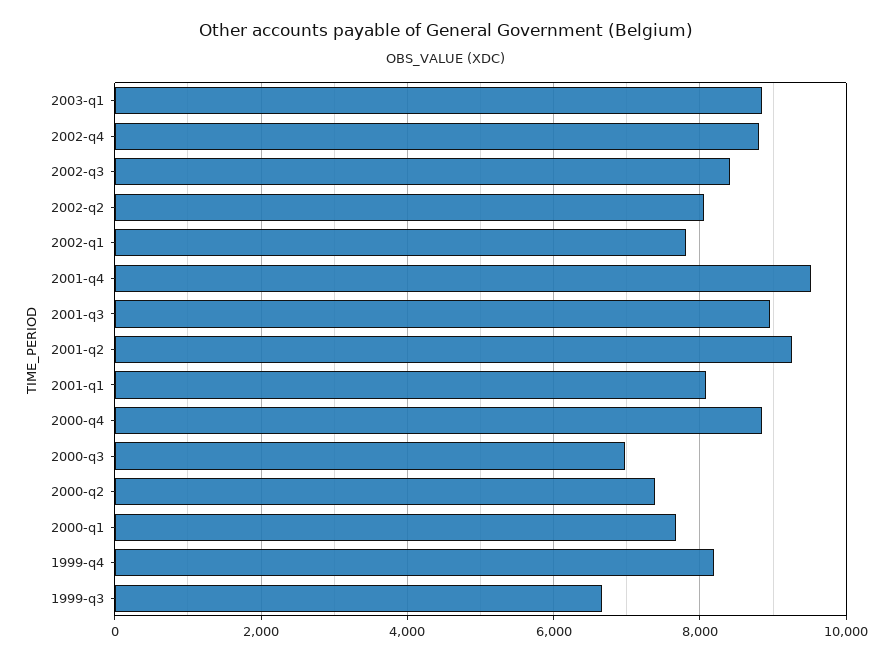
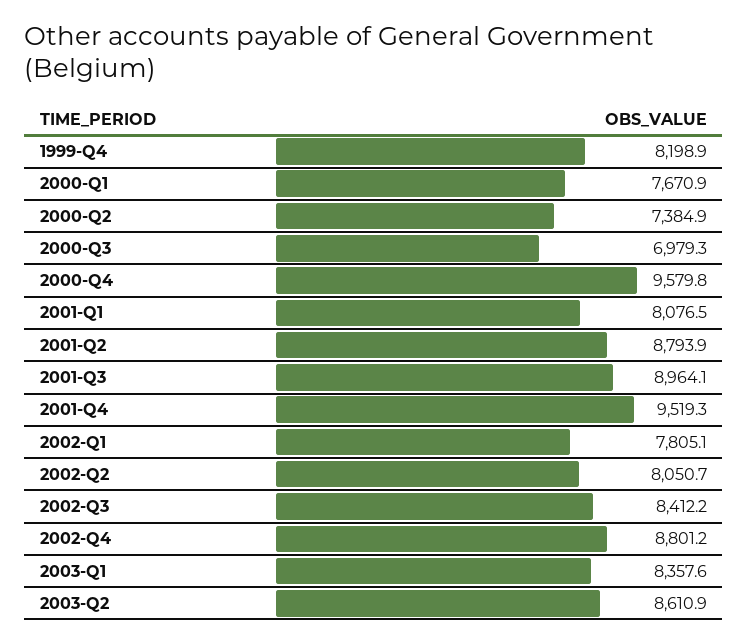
2003-q1: 8800 -> 8357.6
2001-q2: 9200 -> 8793.9
2000-q4: 8800 -> 9579.8
1999-q3: 6600 -> none
2003-Q2: none -> 8610.9

